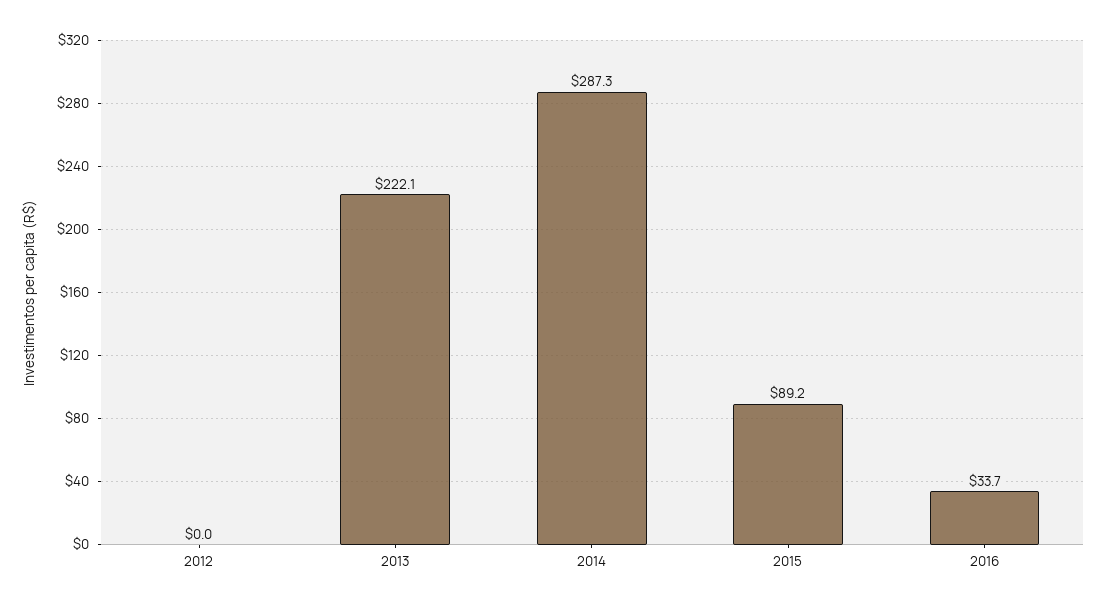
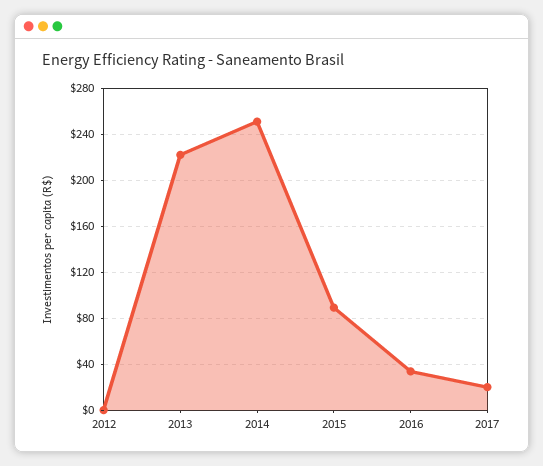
2014: 287.3 -> 250
2017: none -> 20

